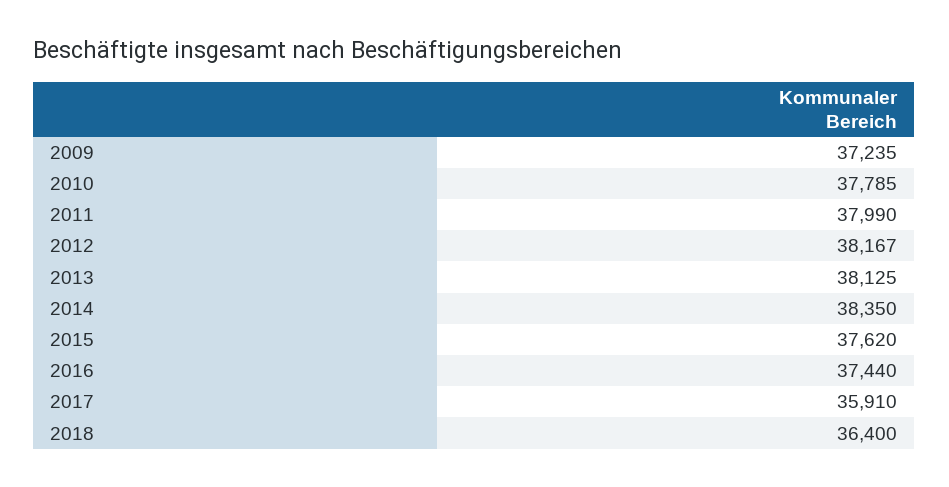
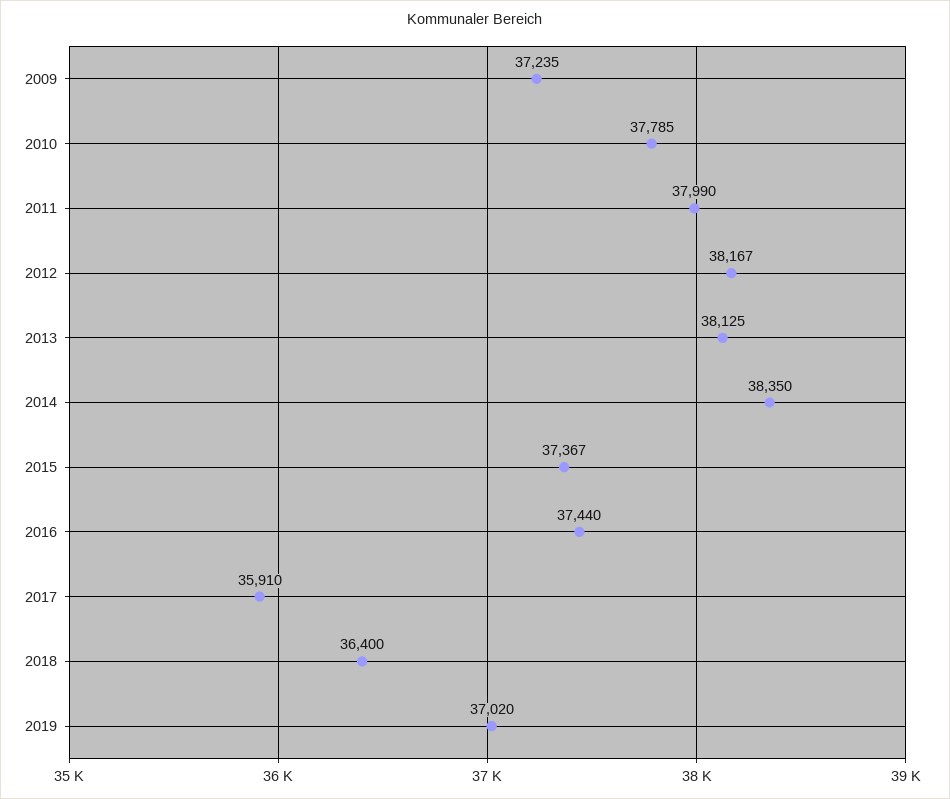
2015: 37620 -> 37367
2019: none -> 37020

